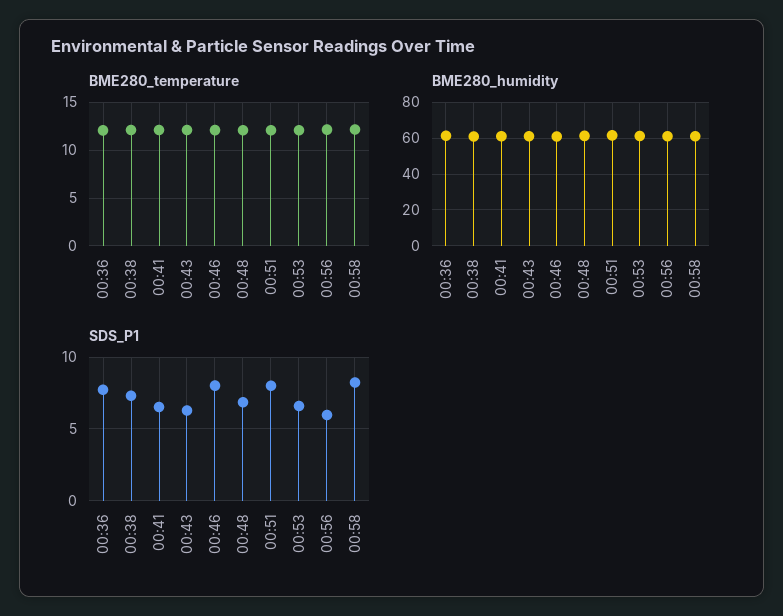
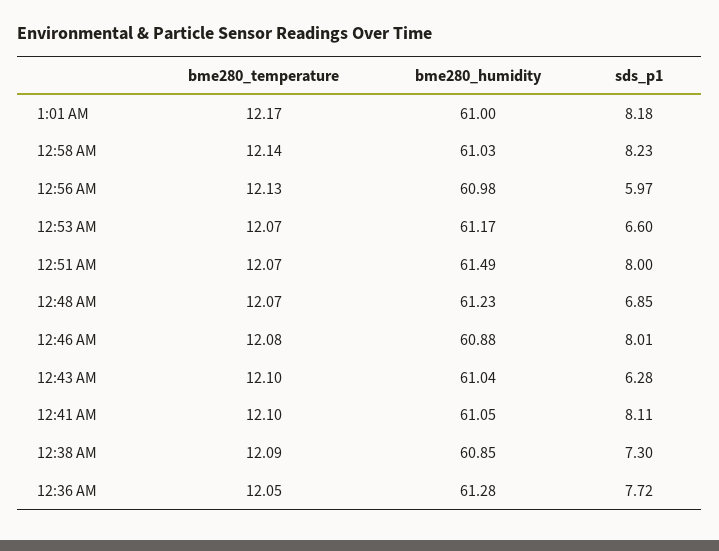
SDS_P1, 00:41: 6.5 -> 8.11
BME280_temperature, 1:01 AM: none -> 12.17
BME280_humidity, 1:01 AM: none -> 61
SDS_P1, 1:01 AM: none -> 8.18

